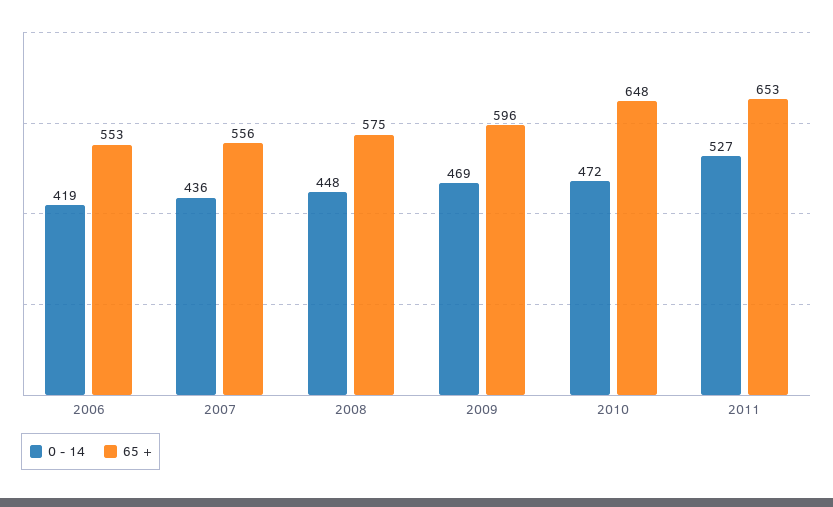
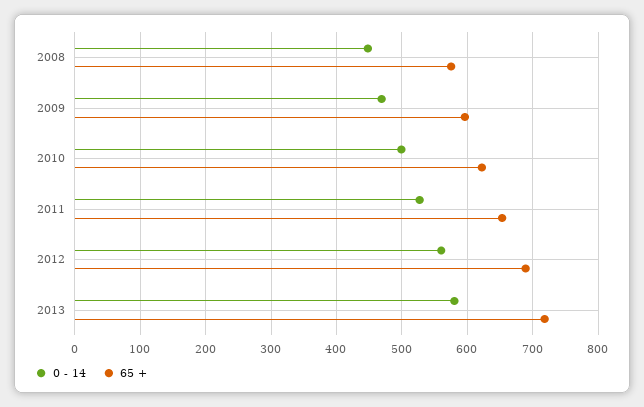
0 - 14, 2006: 419 -> none
65 +, 2006: 553 -> none
0 - 14, 2007: 436 -> none
65 +, 2007: 556 -> none
0 - 14, 2010: 472 -> 500
65 +, 2010: 648 -> 620
0 - 14, 2012: none -> 560
65 +, 2012: none -> 690
0 - 14, 2013: none -> 580
65 +, 2013: none -> 720

